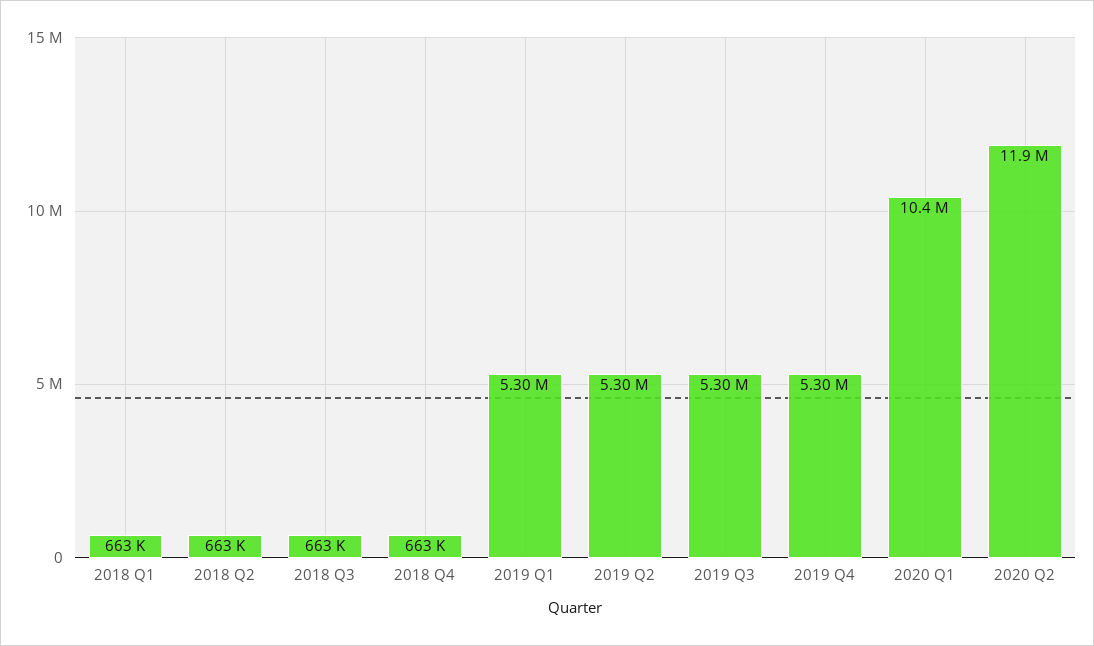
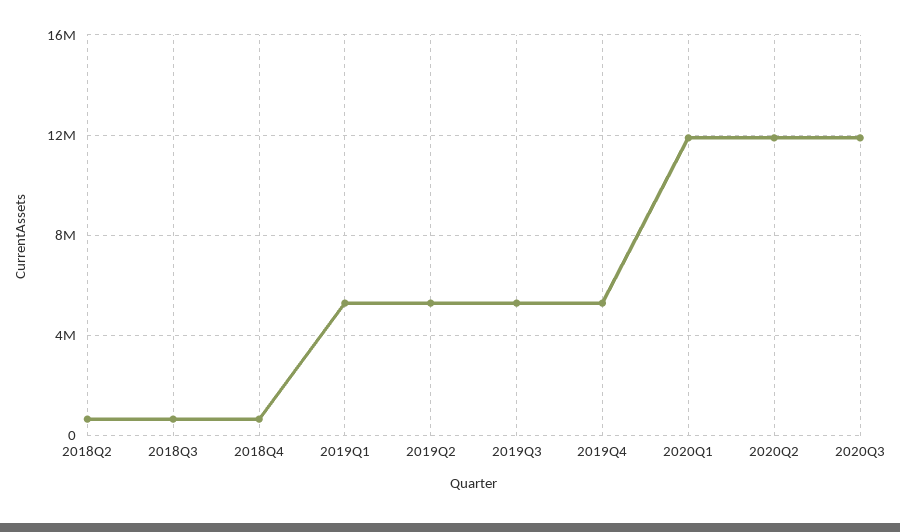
2018 Q1: 663000 -> none
2020 Q1: 10400000 -> 12000000
2020Q3: none -> 12000000

